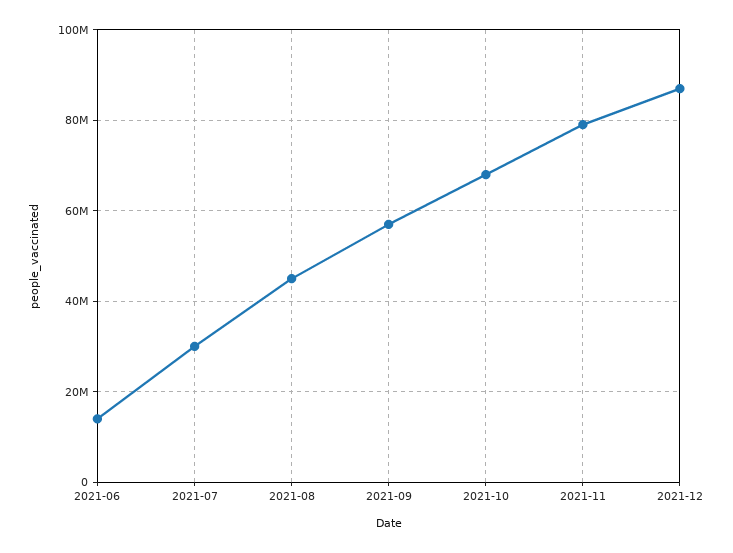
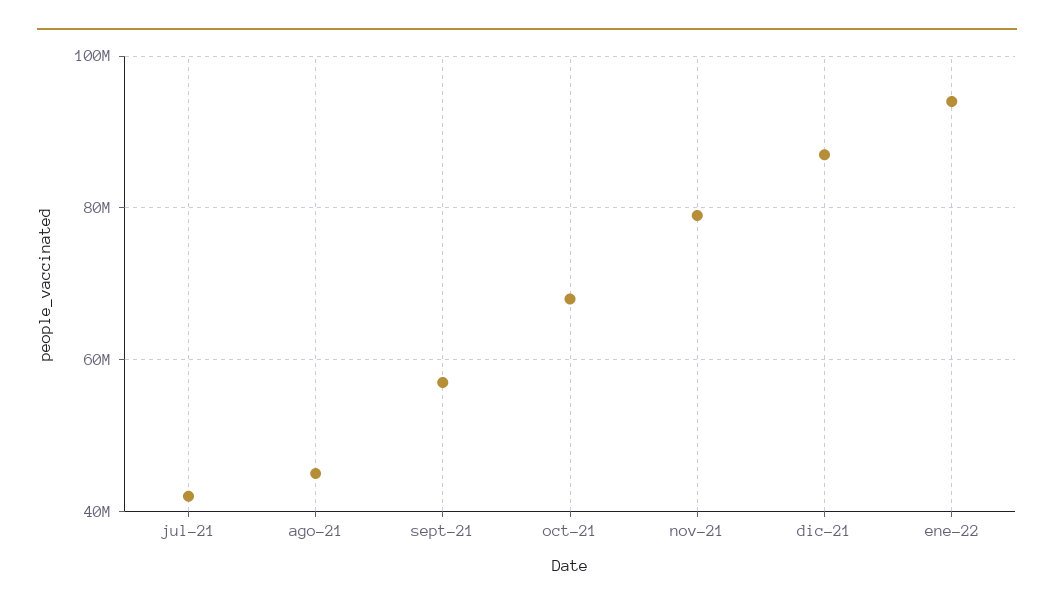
2021-06: 14000000 -> none
2021-07: 30000000 -> 42000000
ene-22: none -> 94000000

